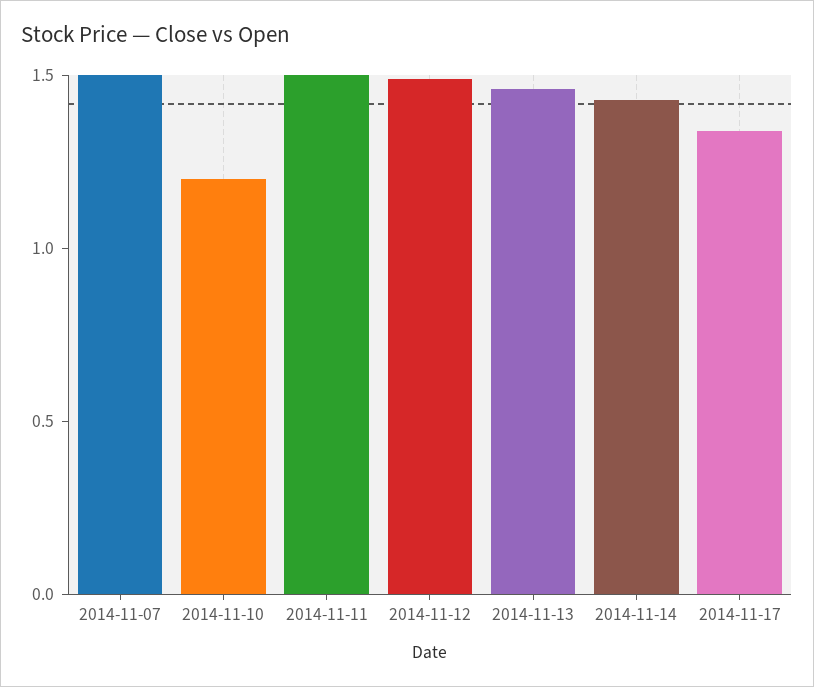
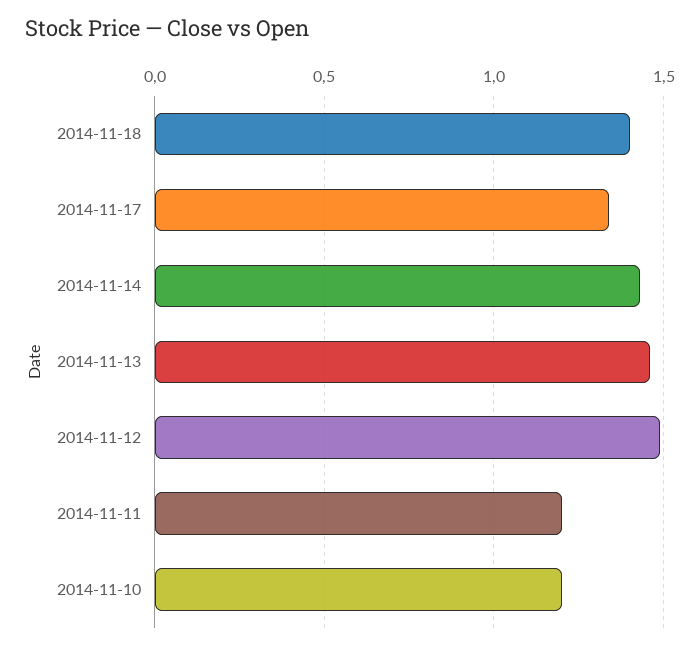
2014-11-07: 1.5 -> none
2014-11-11: 1.5 -> 1.2
2014-11-18: none -> 1.4

